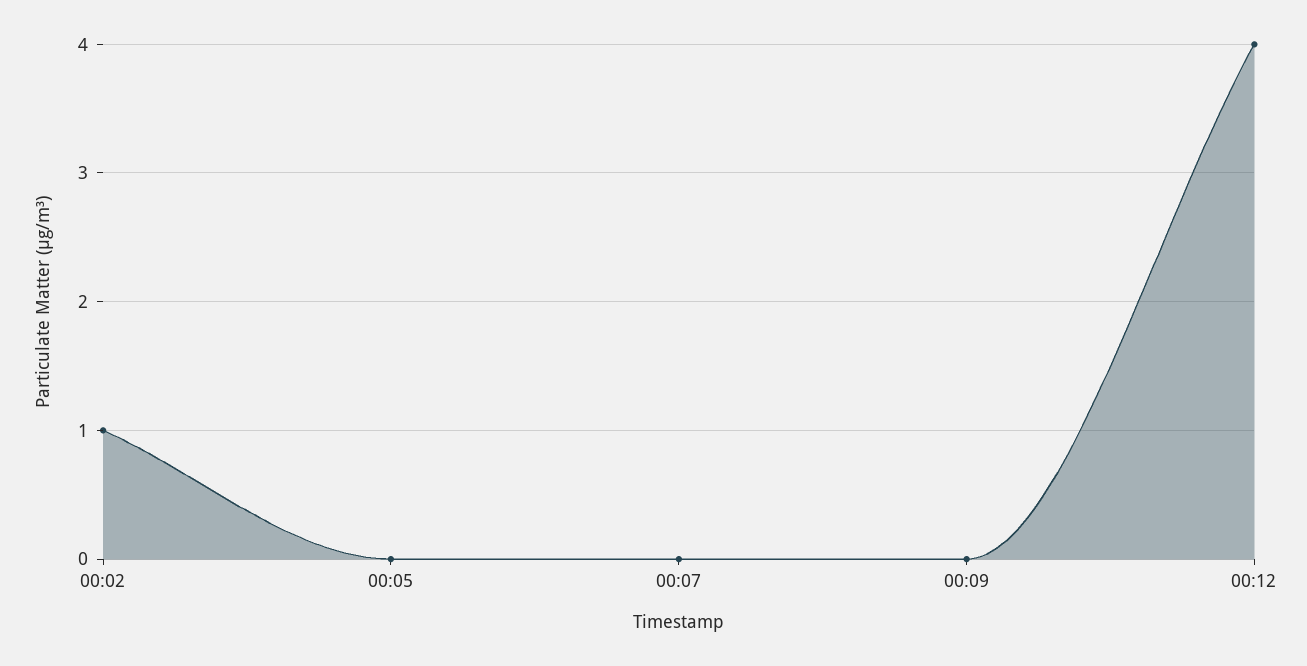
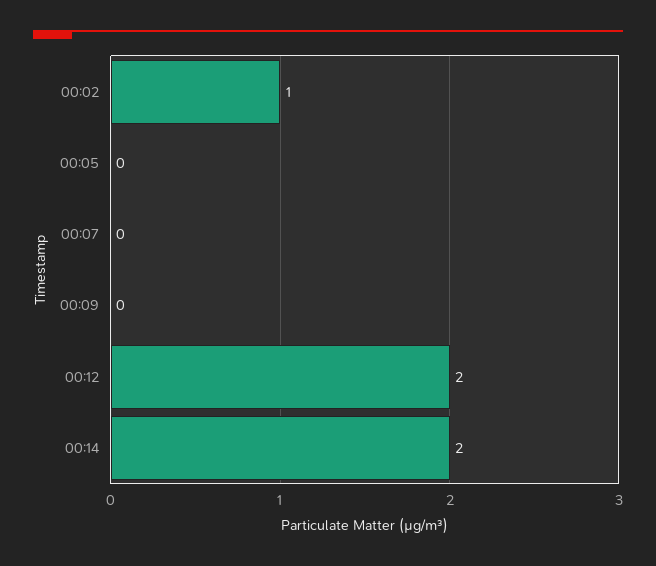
00:12: 4 -> 2
00:14: none -> 2

